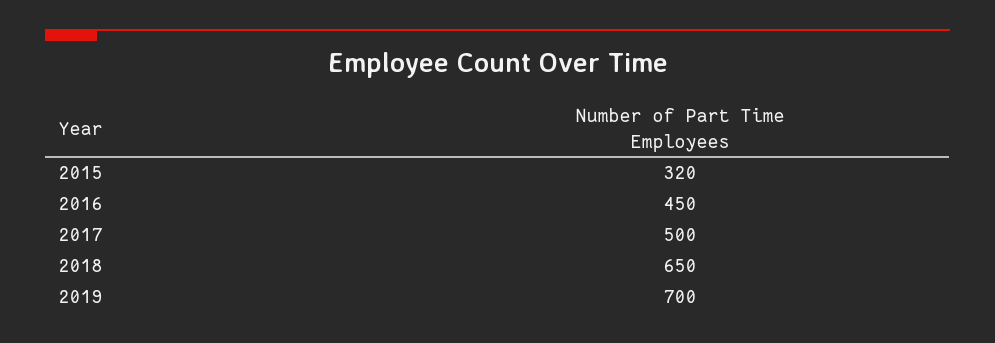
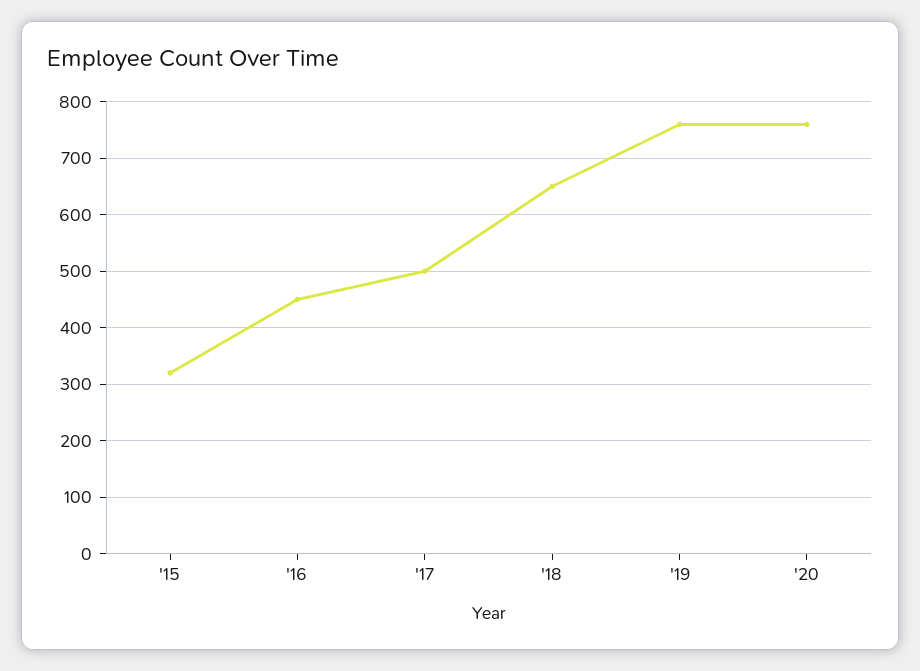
2019: 700 -> 760
'20: none -> 760

